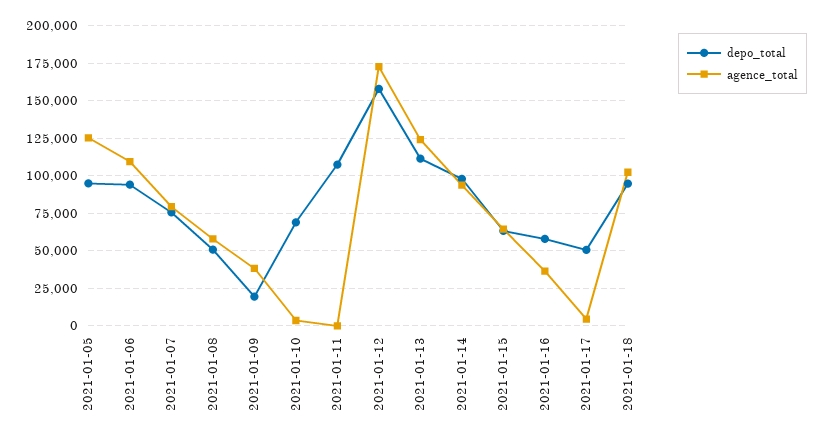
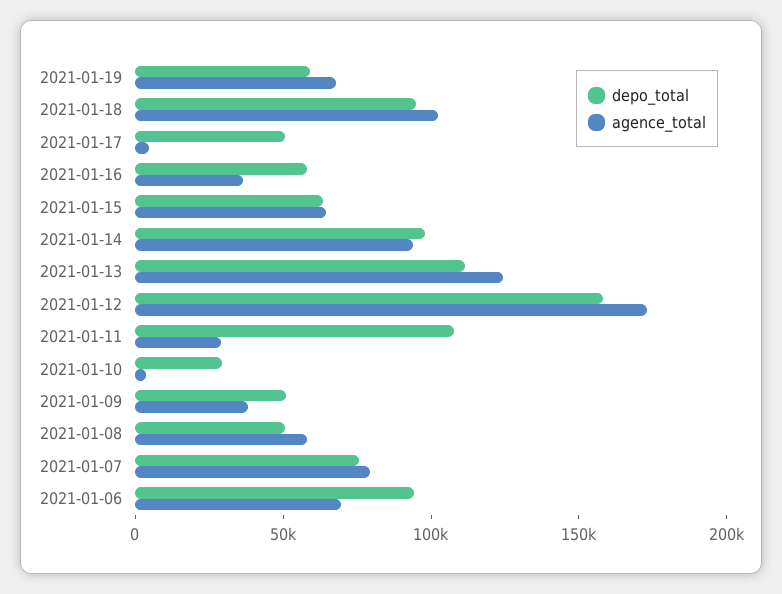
depo_total, 2021-01-05: 95000 -> none
agence_total, 2021-01-05: 125000 -> none
agence_total, 2021-01-06: 110000 -> 70000
depo_total, 2021-01-09: 20000 -> 50000
depo_total, 2021-01-10: 70000 -> 30000
agence_total, 2021-01-11: 0 -> 30000
depo_total, 2021-01-19: none -> 60000
agence_total, 2021-01-19: none -> 70000

